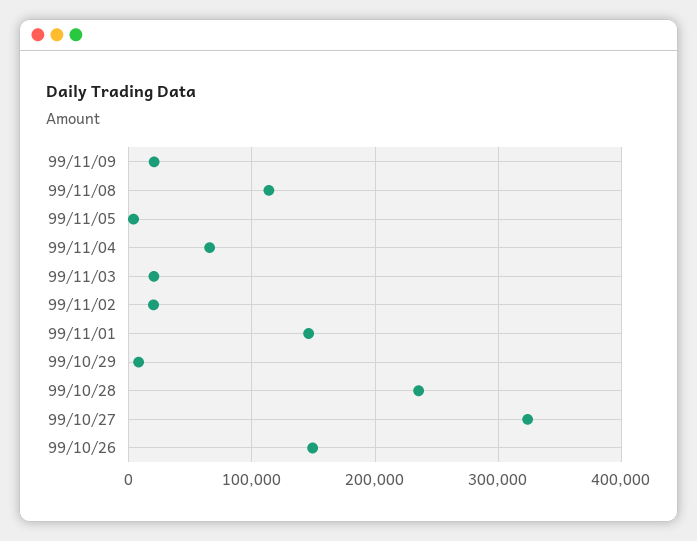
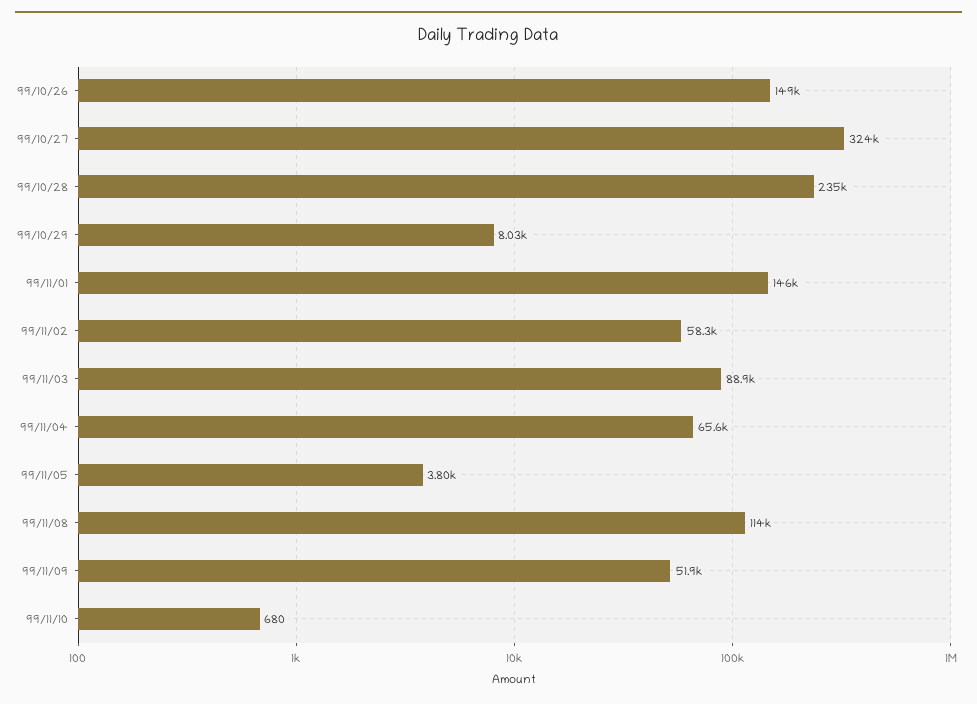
99/11/09: 20000 -> 51900
99/11/03: 20000 -> 88900
99/11/02: 20000 -> 58300
99/11/10: none -> 680

